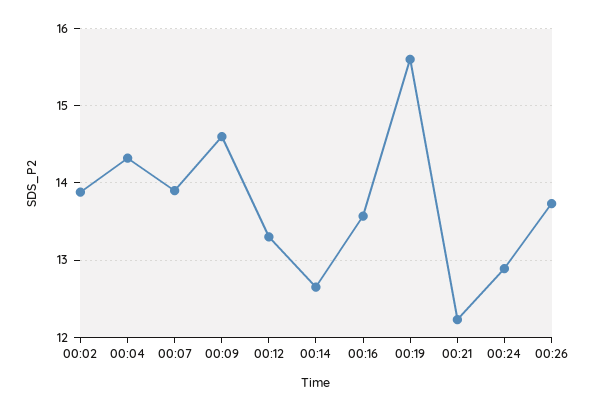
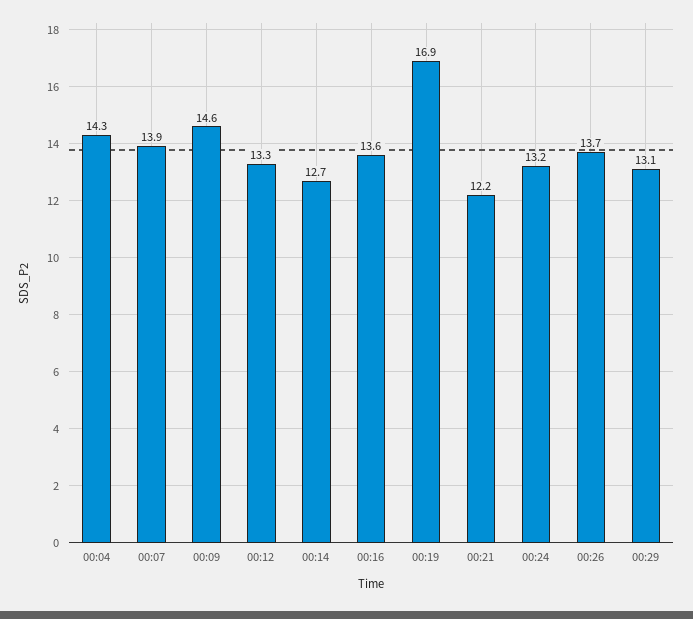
00:02: 13.9 -> none
00:19: 15.6 -> 16.9
00:24: 12.9 -> 13.2
00:29: none -> 13.1

